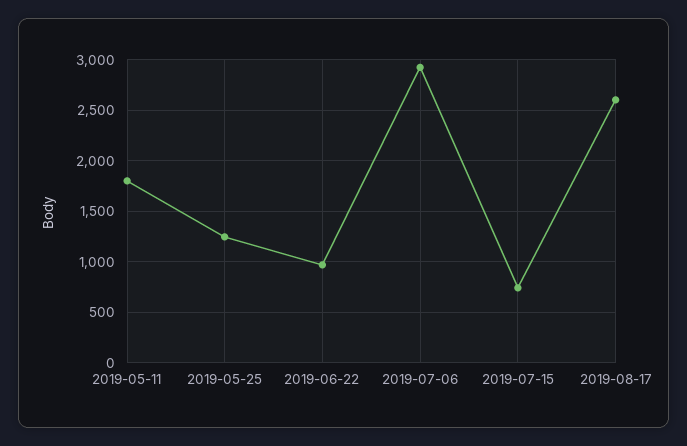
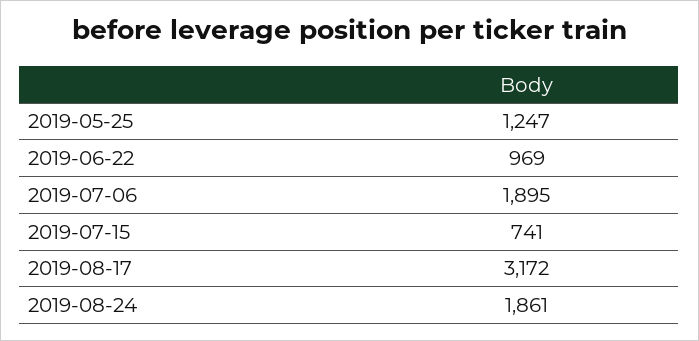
2019-05-11: 1800 -> none
2019-07-06: 2900 -> 1895
2019-08-17: 2600 -> 3172
2019-08-24: none -> 1861

